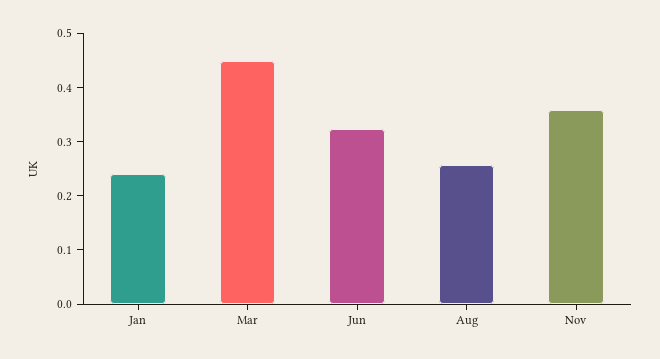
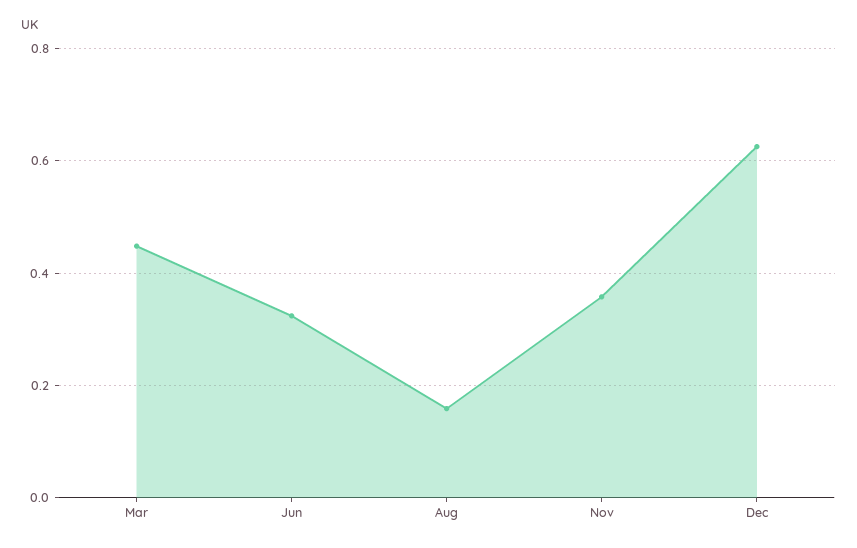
Jan: 0.24 -> none
Aug: 0.26 -> 0.16
Dec: none -> 0.62

